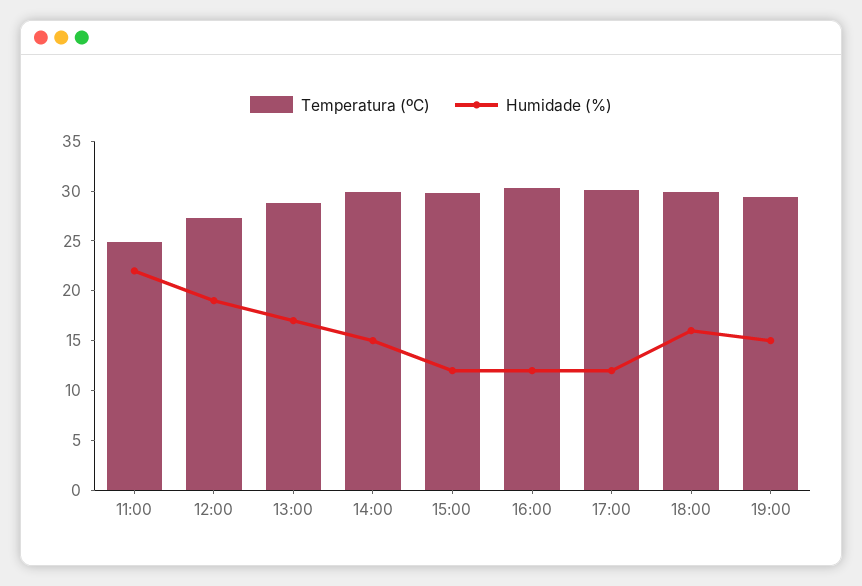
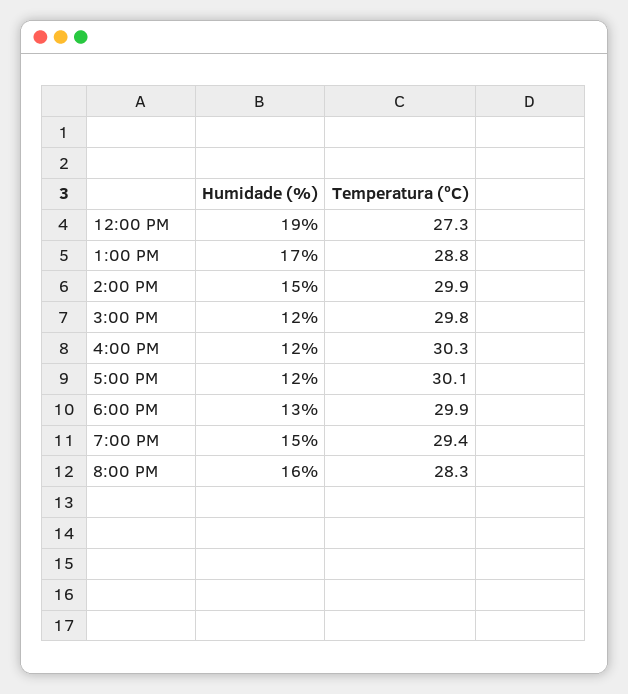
Temperatura (ºC), 11:00: 25 -> none
Humidade (%), 11:00: 22 -> none
Humidade (%), 18:00: 16 -> 13
Humidade (%), 8:00 PM: none -> 16
Temperatura (ºC), 8:00 PM: none -> 28.3

